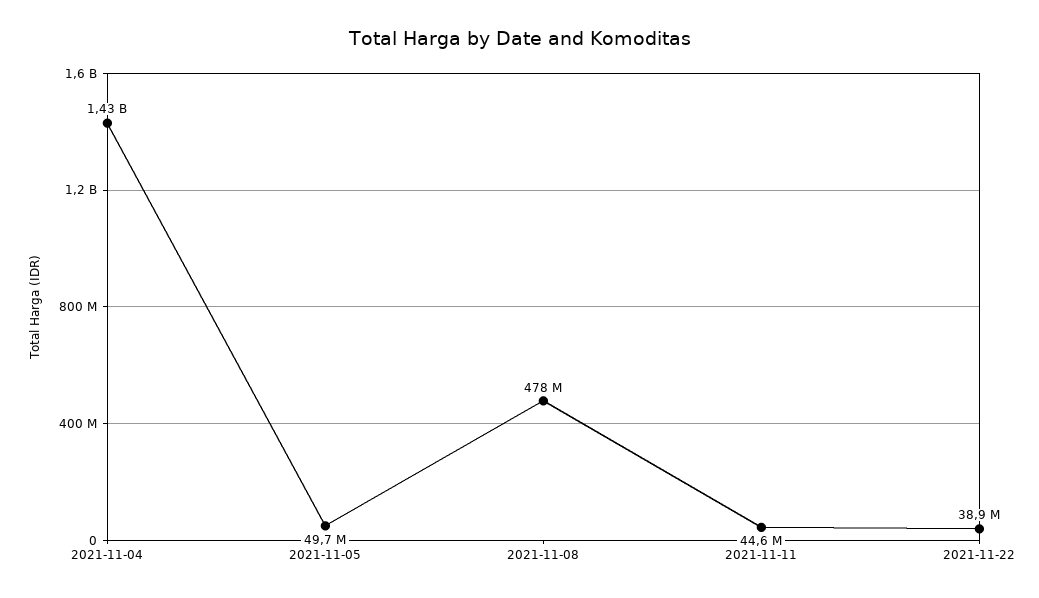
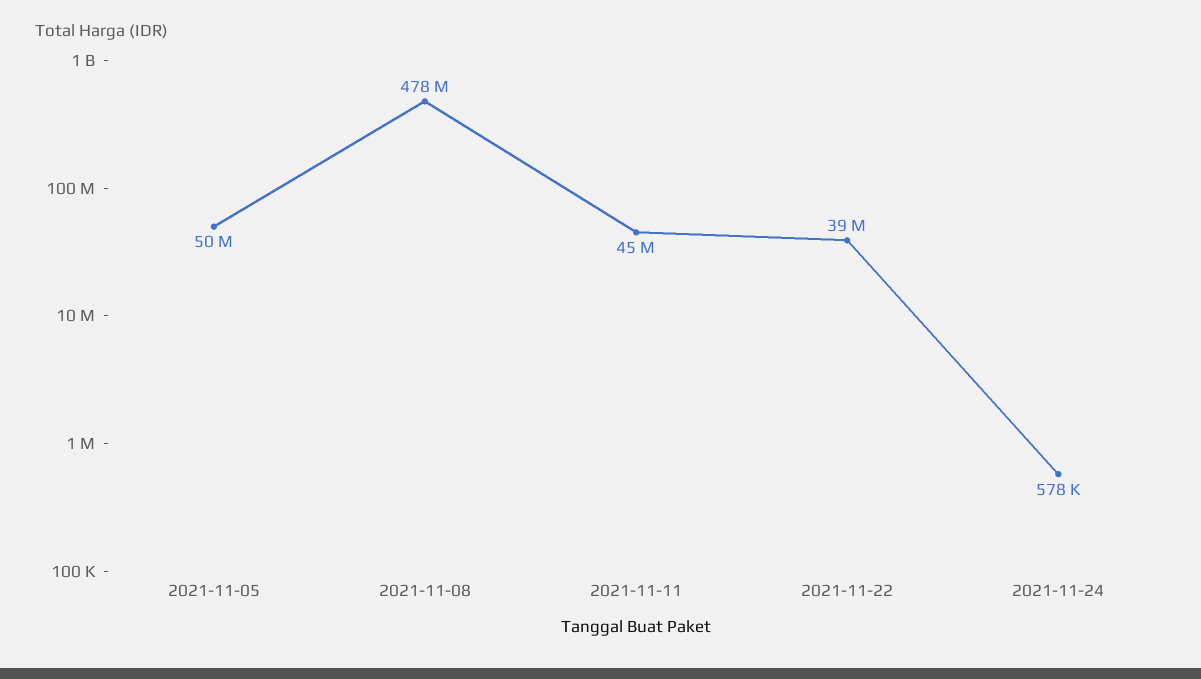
2021-11-04: 1430000000 -> none
2021-11-24: none -> 578000

